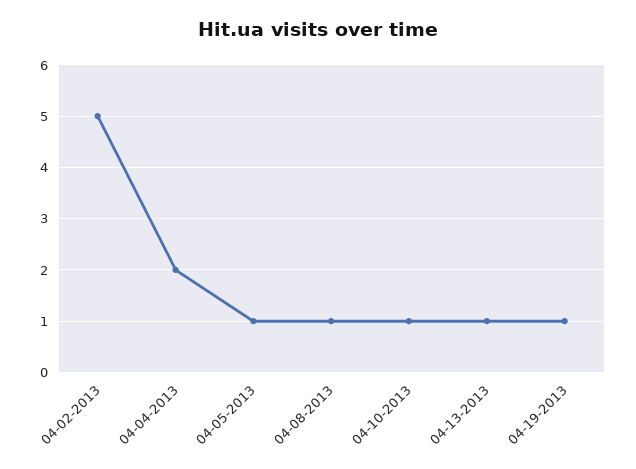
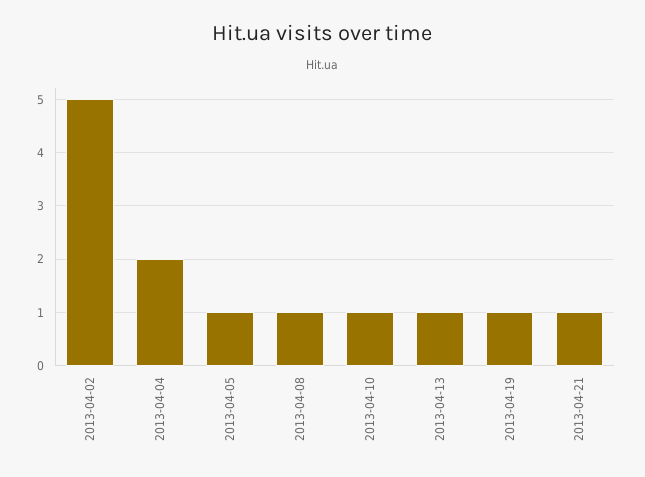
2013-04-21: none -> 1

